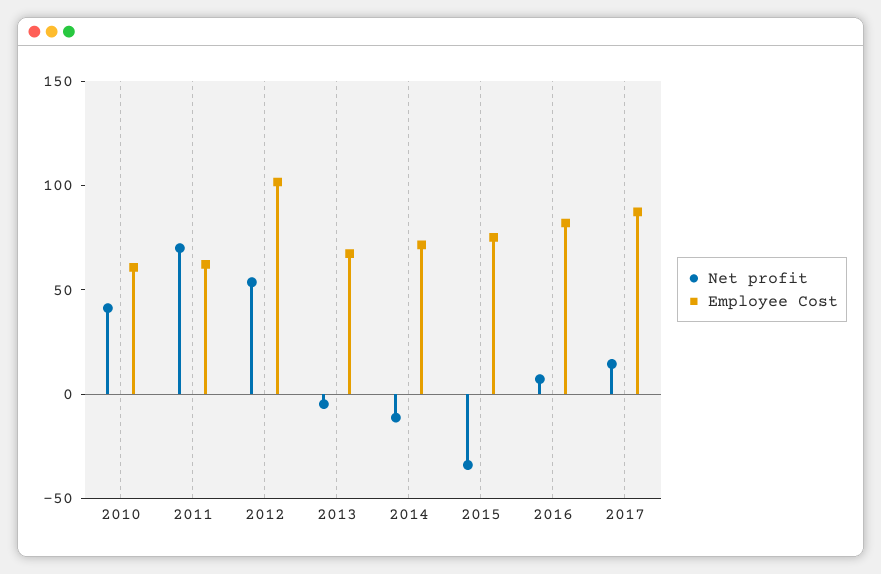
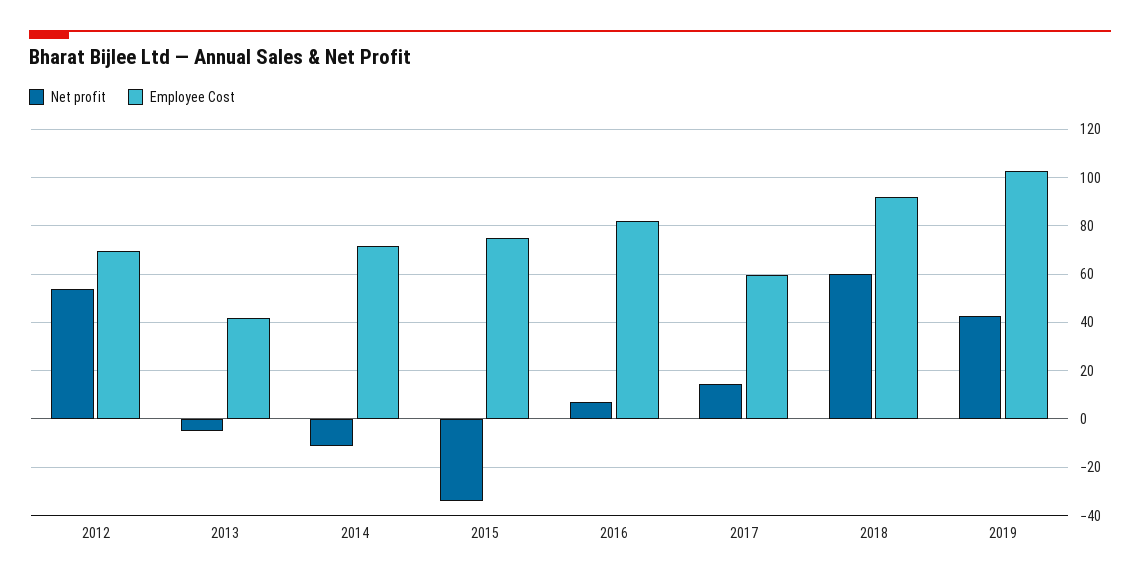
Net profit, 2010: 40 -> none
Employee Cost, 2010: 60 -> none
Net profit, 2011: 70 -> none
Employee Cost, 2011: 60 -> none
Employee Cost, 2012: 100 -> 70
Employee Cost, 2013: 70 -> 42.5
Employee Cost, 2017: 90 -> 60
Net profit, 2018: none -> 60
Employee Cost, 2018: none -> 92.5
Net profit, 2019: none -> 42.5
Employee Cost, 2019: none -> 102.5

